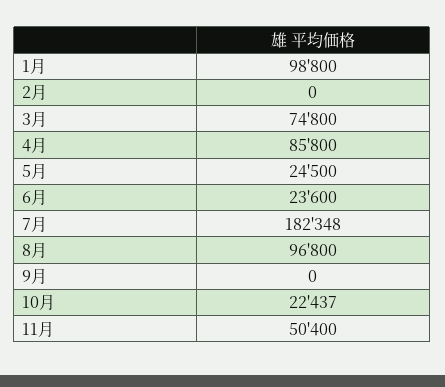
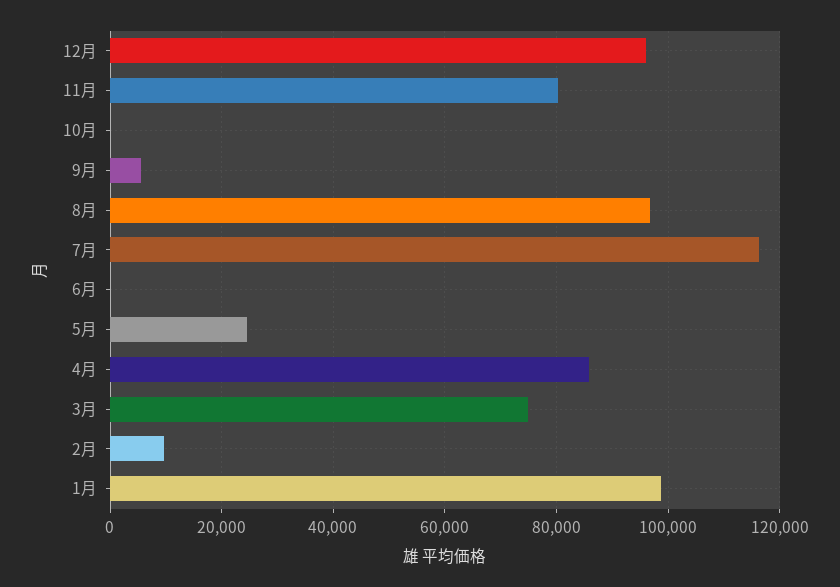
2月: 0 -> 10000
6月: 23600 -> 0
7月: 182348 -> 116000
9月: 0 -> 6000
10月: 22437 -> 0
11月: 50400 -> 80000
12月: none -> 96000

